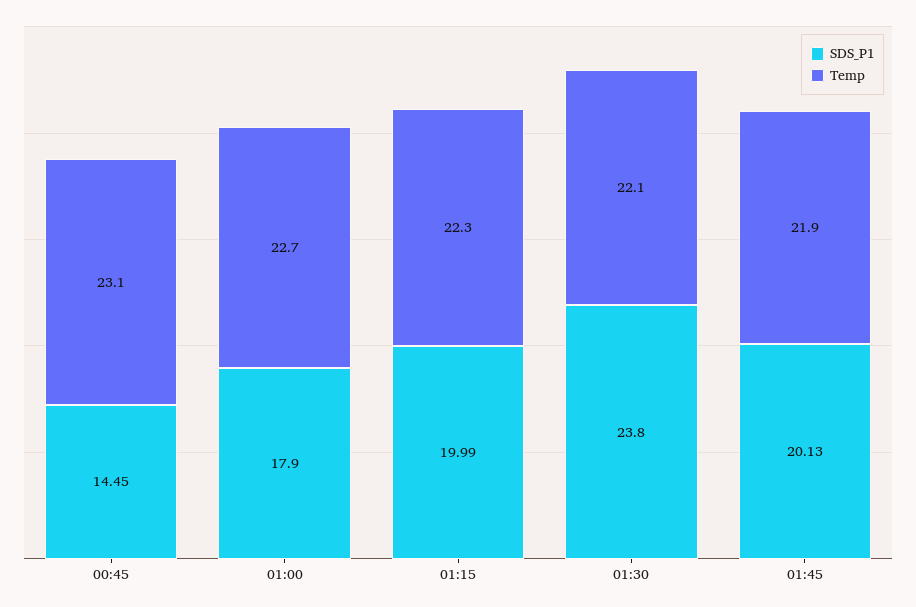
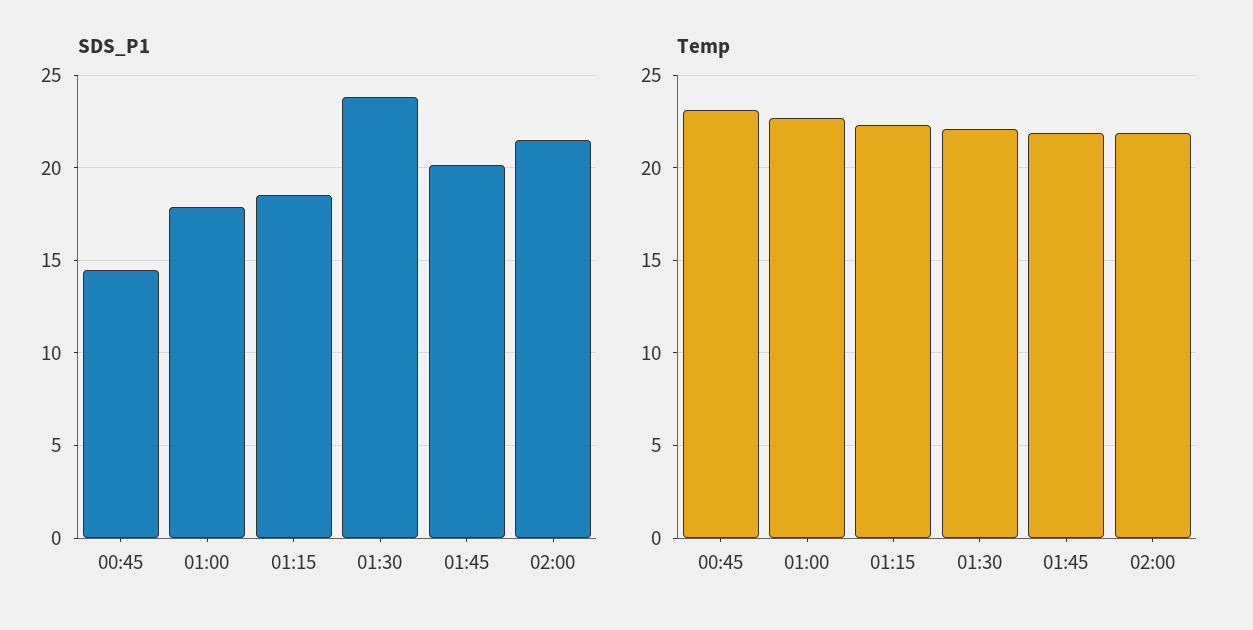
SDS_P1, 01:15: 19.99 -> 18.5
SDS_P1, 02:00: none -> 21.5
Temp, 02:00: none -> 22

